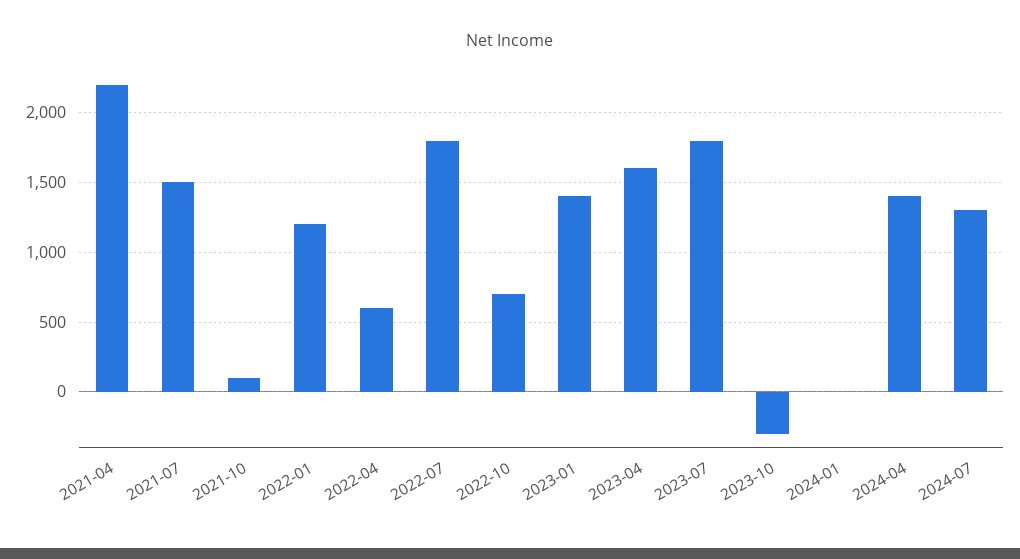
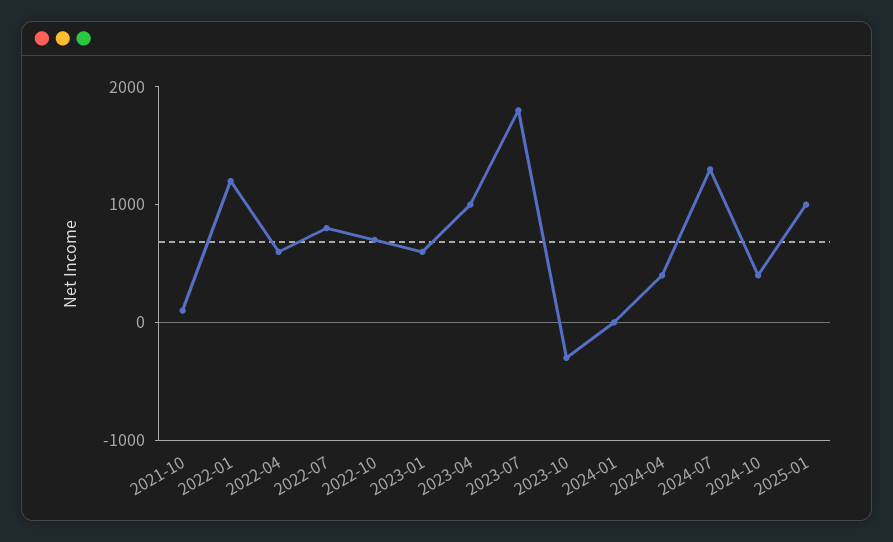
2021-04: 2200 -> none
2021-07: 1500 -> none
2022-07: 1800 -> 800
2023-01: 1400 -> 600
2023-04: 1600 -> 1000
2024-04: 1400 -> 400
2024-10: none -> 400
2025-01: none -> 1000

